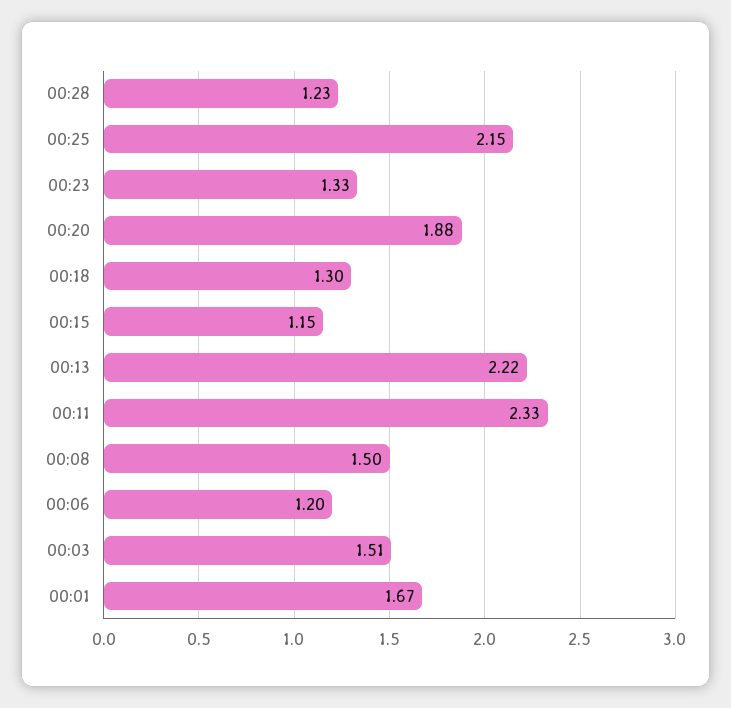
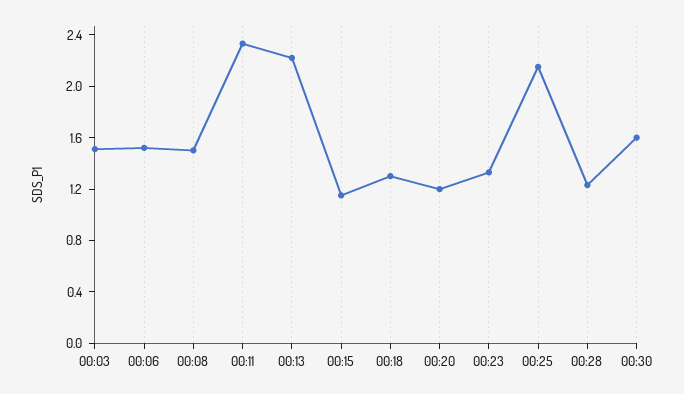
00:20: 1.88 -> 1.2
00:06: 1.2 -> 1.5
00:01: 1.67 -> none
00:30: none -> 1.6

